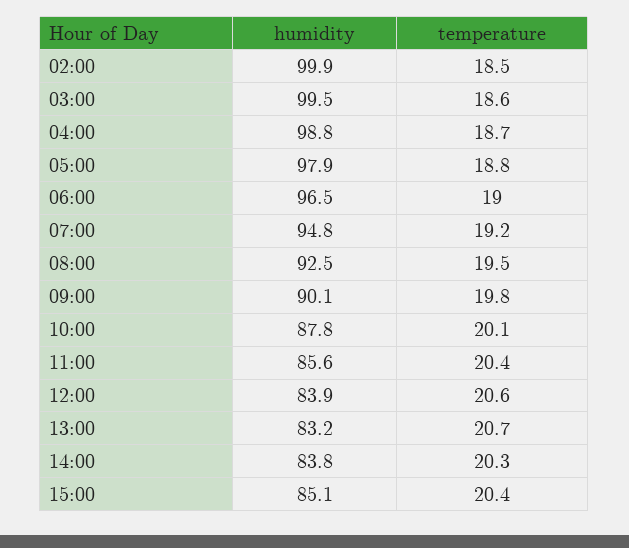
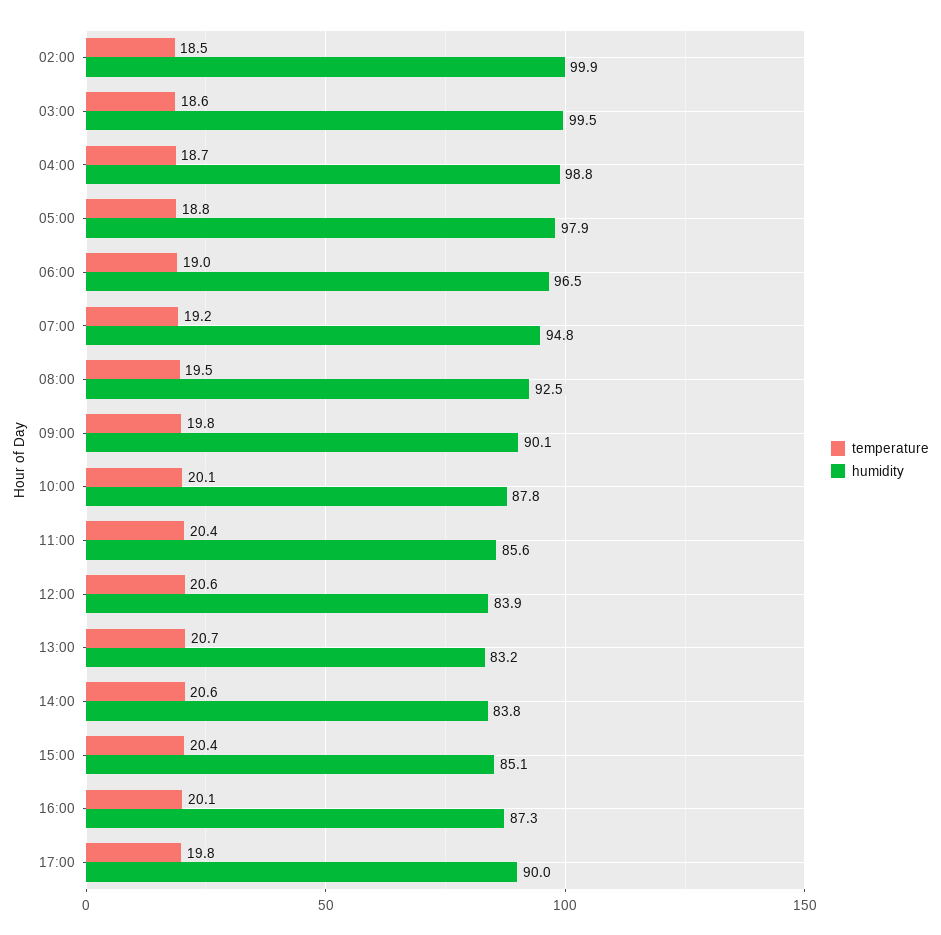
temperature, 14:00: 20.3 -> 20.6
temperature, 16:00: none -> 20.1
humidity, 16:00: none -> 87.3
temperature, 17:00: none -> 19.8
humidity, 17:00: none -> 90

